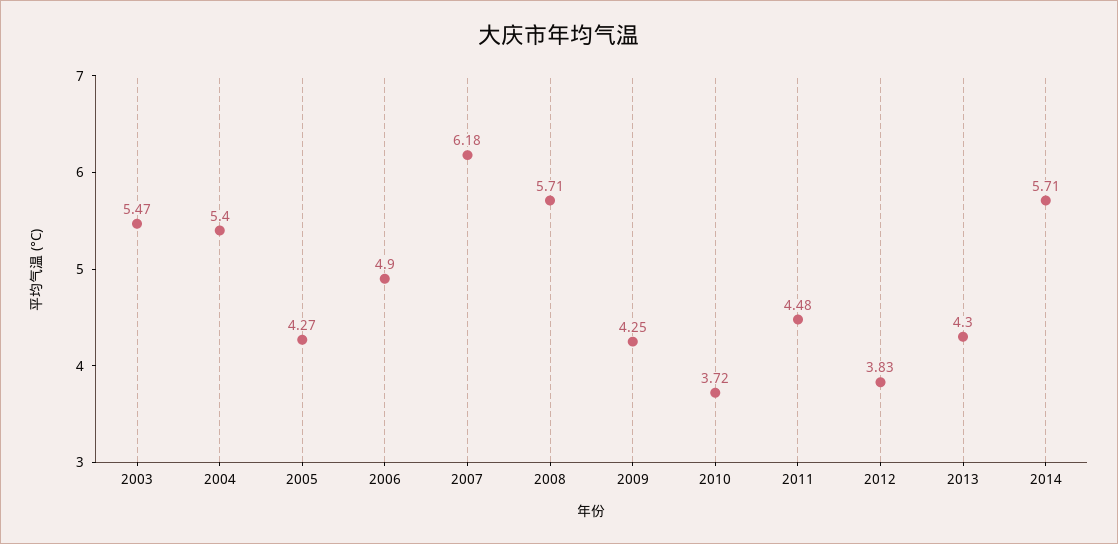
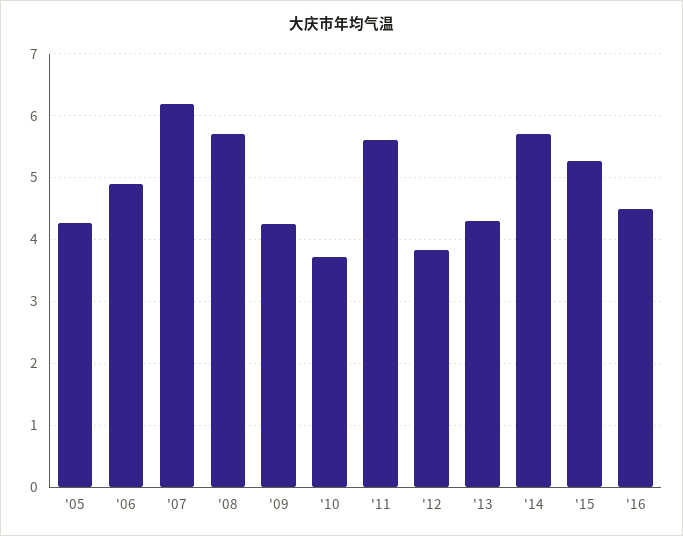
2003: 5.47 -> none
2004: 5.4 -> none
2011: 4.48 -> 5.6
'15: none -> 5.3
'16: none -> 4.5

